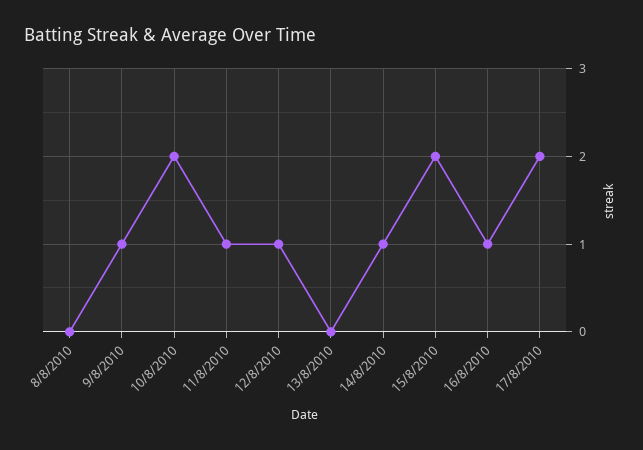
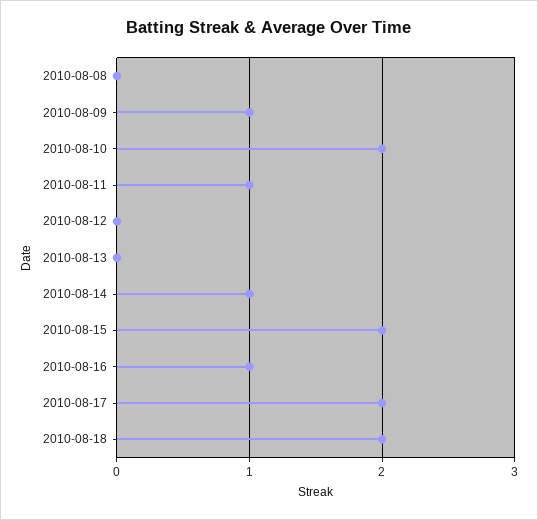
12/8/2010: 1 -> 0
2010-08-18: none -> 2

